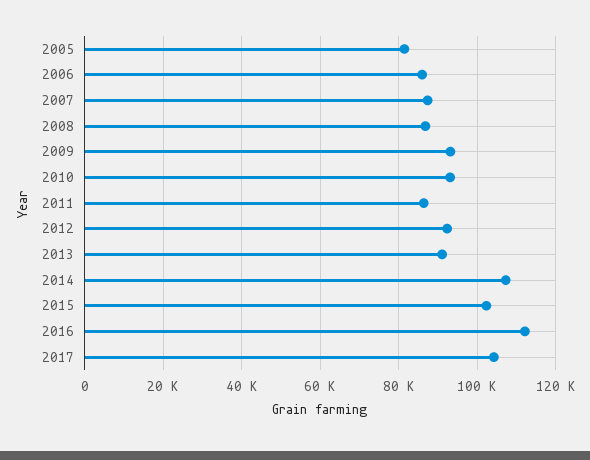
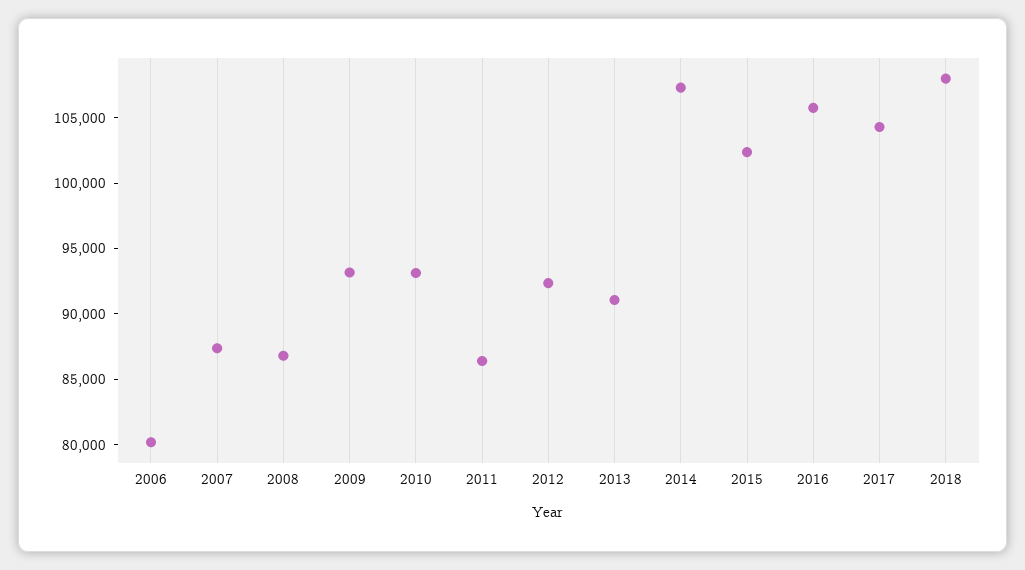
2005: 82000 -> none
2006: 86000 -> 80000
2016: 112000 -> 106000
2018: none -> 108000

